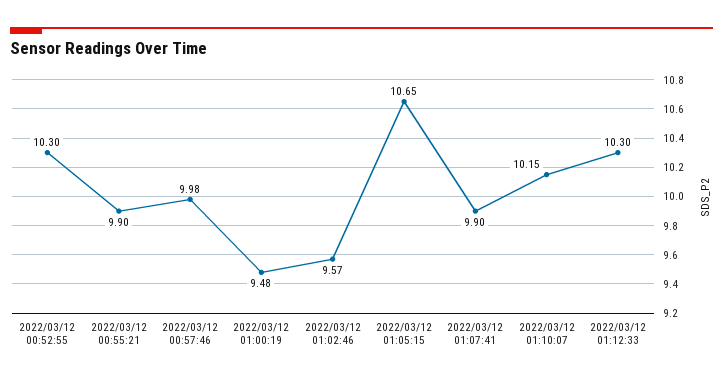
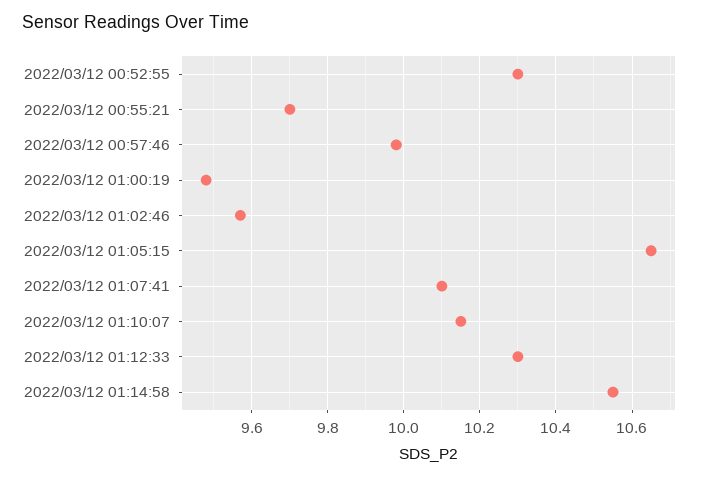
2022/03/12 00:55:21: 9.9 -> 9.7
2022/03/12 01:07:41: 9.9 -> 10.1
2022/03/12 01:14:58: none -> 10.55

